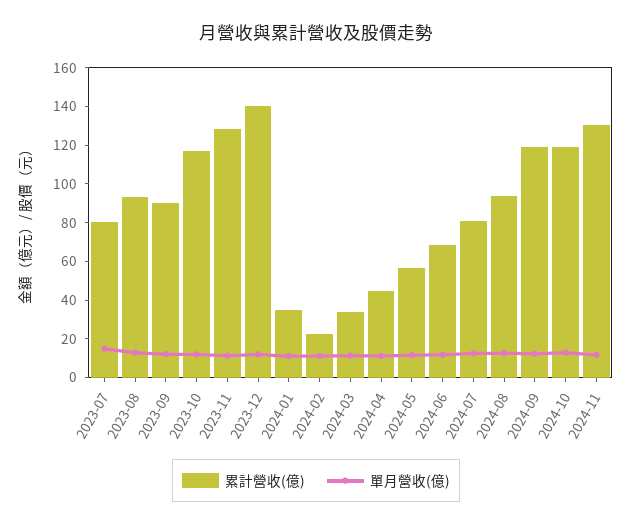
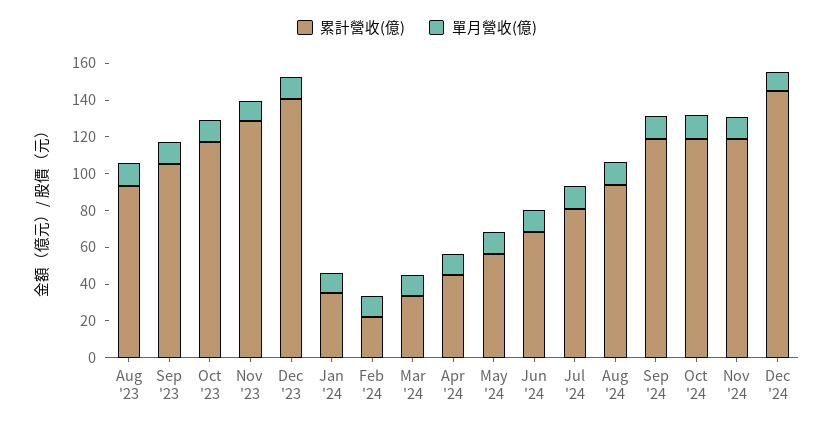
累計營收(億), 2023-07: 80 -> none
單月營收(億), 2023-07: 15 -> none
累計營收(億), 2023-09: 90 -> 105
累計營收(億), 2024-11: 130 -> 120
累計營收(億), Dec '24: none -> 145
單月營收(億), Dec '24: none -> 10

